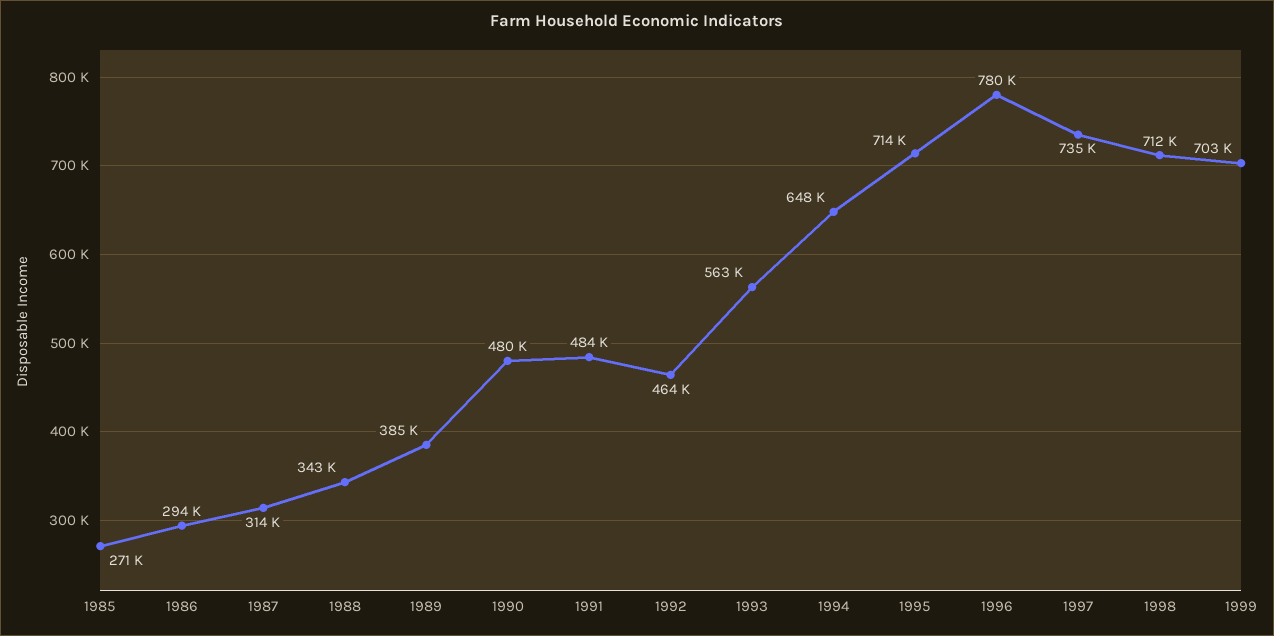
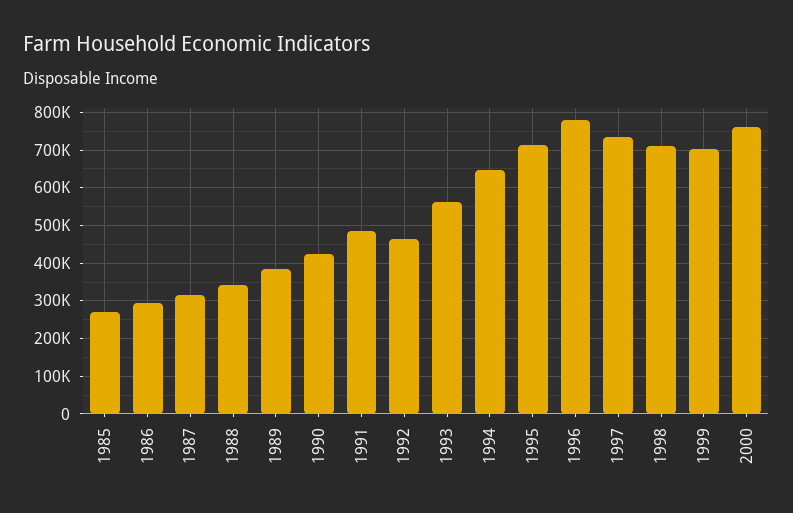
1990: 480000 -> 420000
2000: none -> 760000

